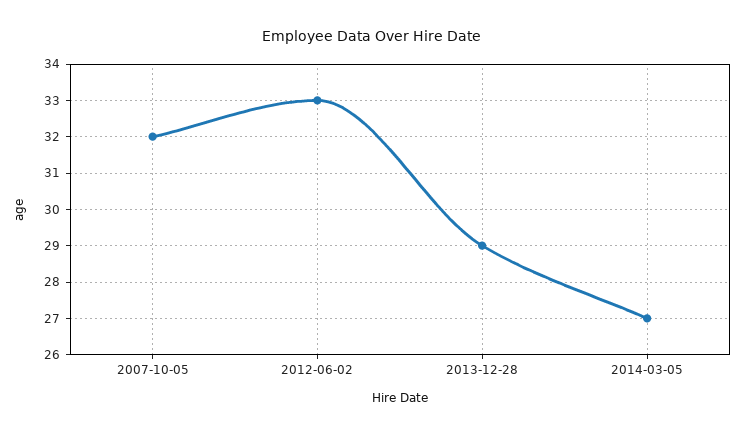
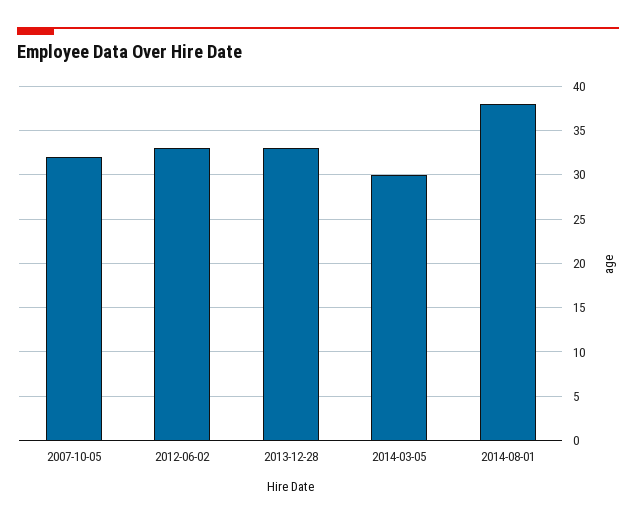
2013-12-28: 29 -> 33
2014-03-05: 27 -> 30
2014-08-01: none -> 38

